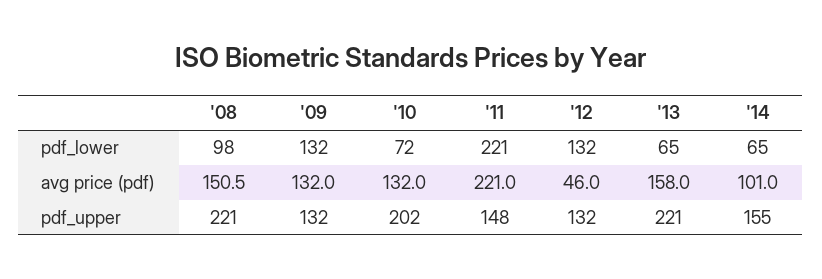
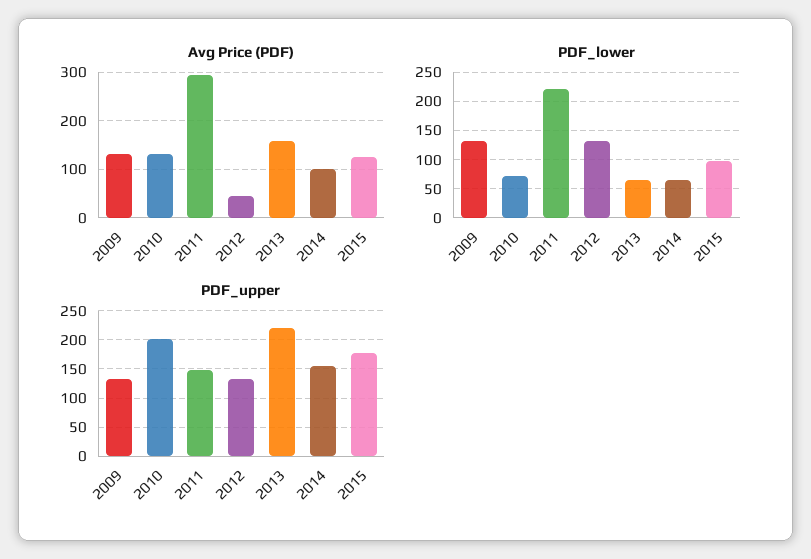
pdf_lower, '08: 98 -> none
avg price (pdf), '08: 150.5 -> none
avg price (pdf), '11: 221 -> 300
pdf_upper, '08: 221 -> none
avg price (pdf), 2015: none -> 120
pdf_lower, 2015: none -> 100
pdf_upper, 2015: none -> 175

